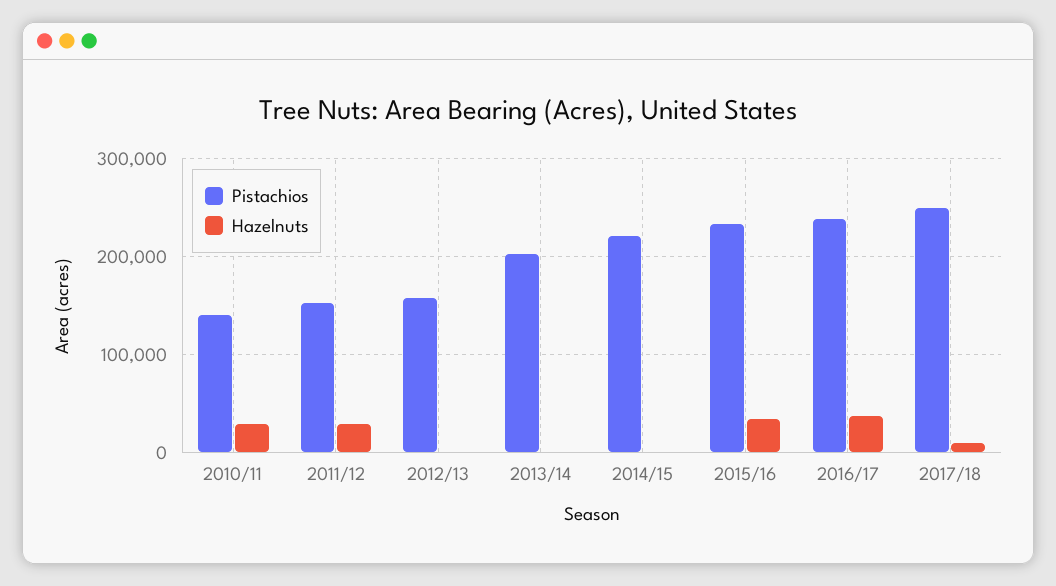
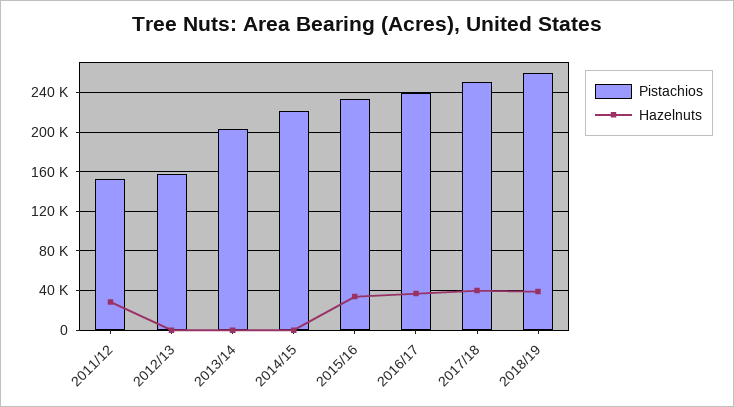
Pistachios, 2010/11: 140000 -> none
Hazelnuts, 2010/11: 30000 -> none
Hazelnuts, 2017/18: 10000 -> 40000
Pistachios, 2018/19: none -> 260000
Hazelnuts, 2018/19: none -> 40000

